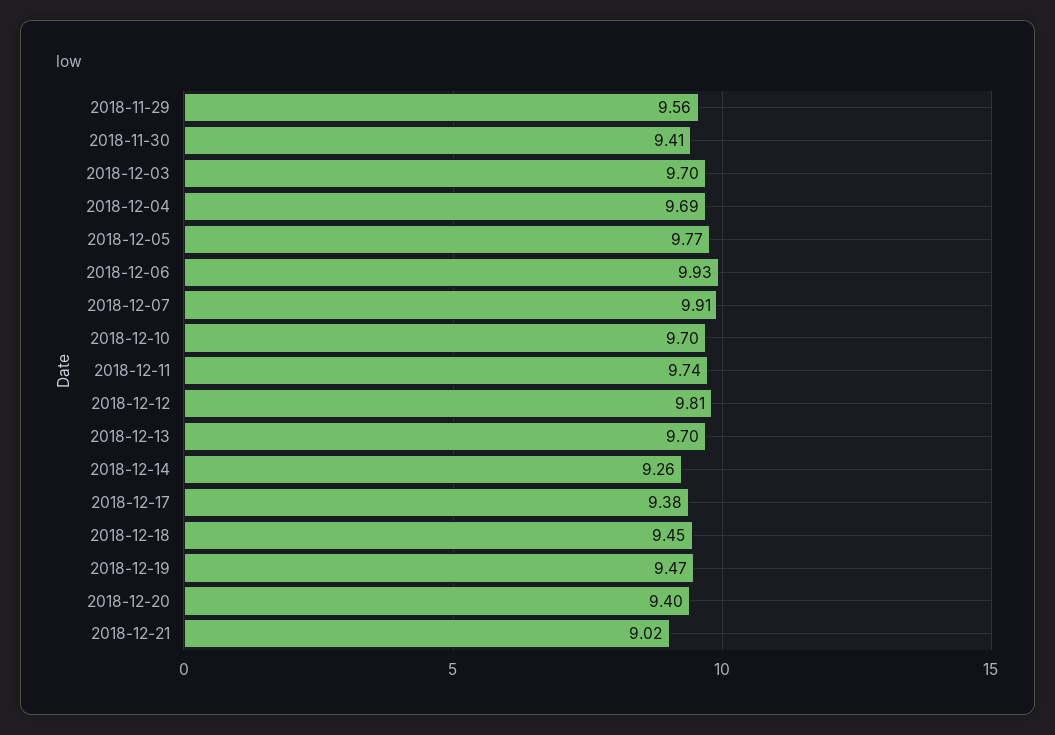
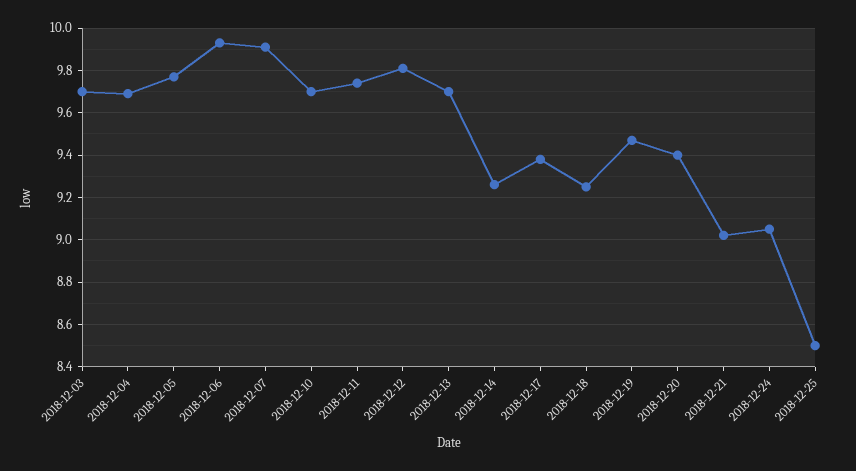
2018-11-29: 9.56 -> none
2018-11-30: 9.41 -> none
2018-12-18: 9.45 -> 9.25
2018-12-24: none -> 9.05
2018-12-25: none -> 8.5

